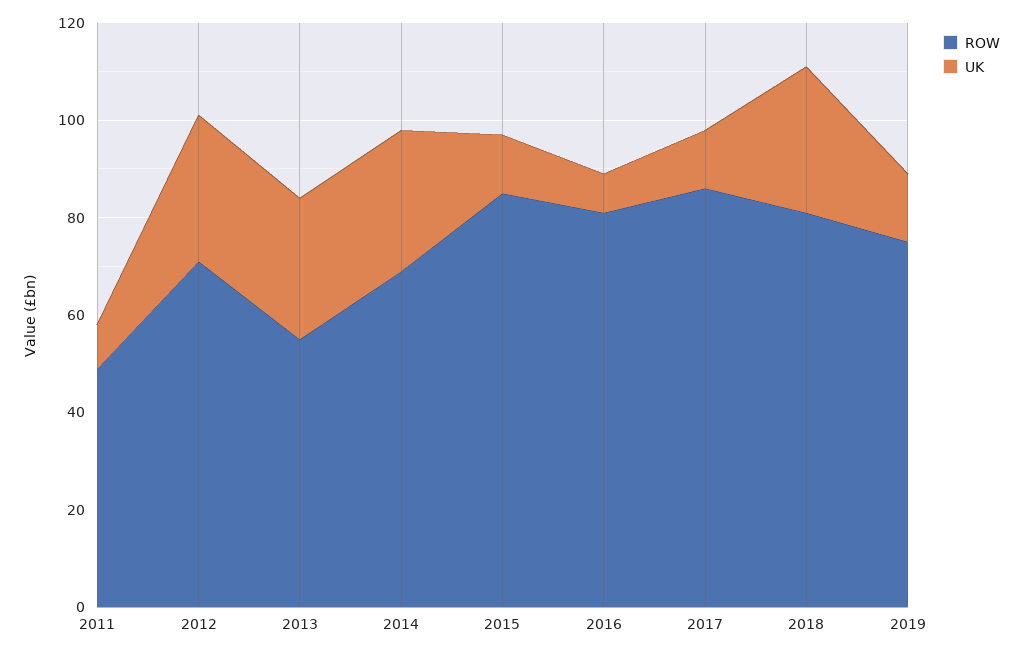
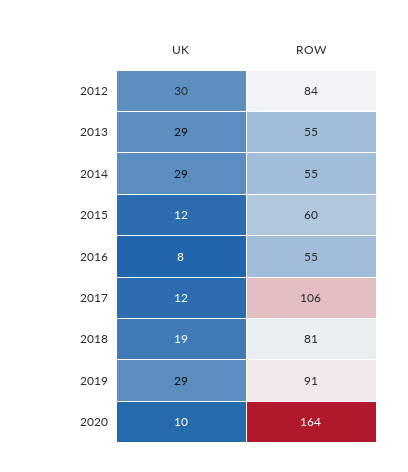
ROW, 2011: 50 -> none
UK, 2011: 10 -> none
ROW, 2012: 70 -> 84
ROW, 2014: 70 -> 55
ROW, 2015: 85 -> 60
ROW, 2016: 80 -> 55
ROW, 2017: 85 -> 106
UK, 2018: 30 -> 19
ROW, 2019: 75 -> 91
UK, 2019: 15 -> 29
UK, 2020: none -> 10
ROW, 2020: none -> 164

